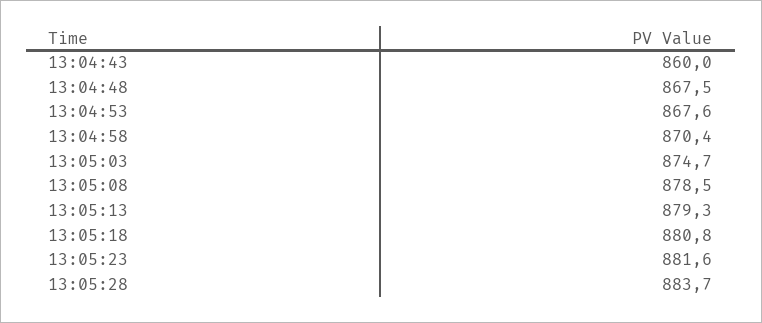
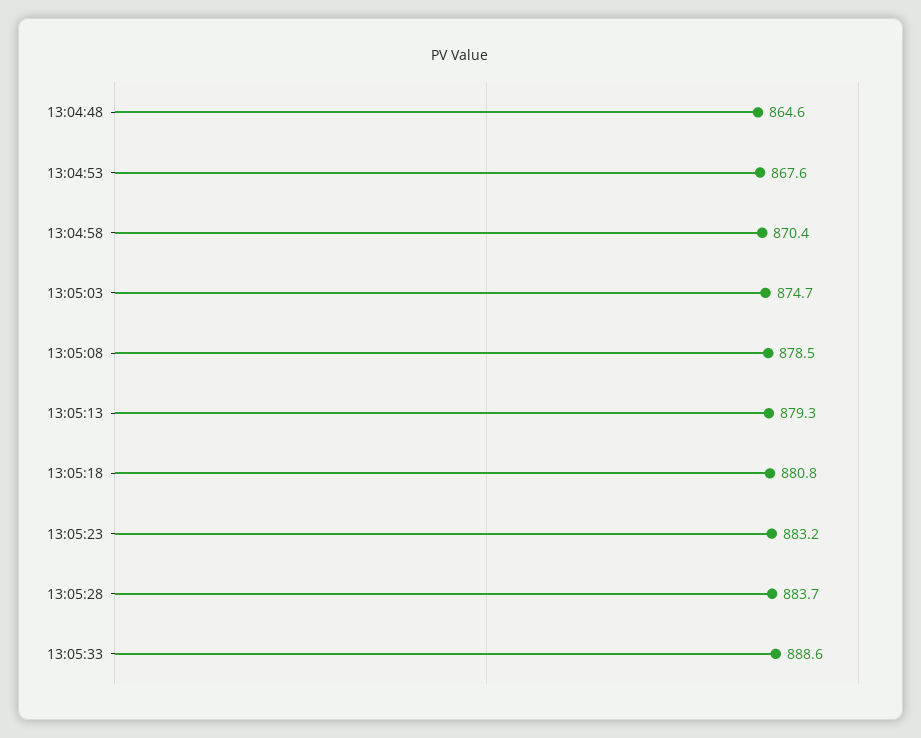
13:04:43: 860 -> none
13:04:48: 867.5 -> 864.6
13:05:23: 881.6 -> 883.2
13:05:33: none -> 888.6

